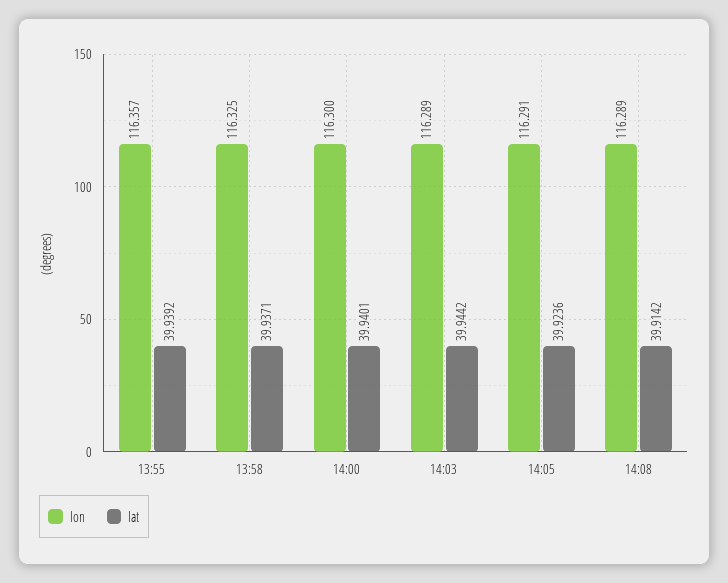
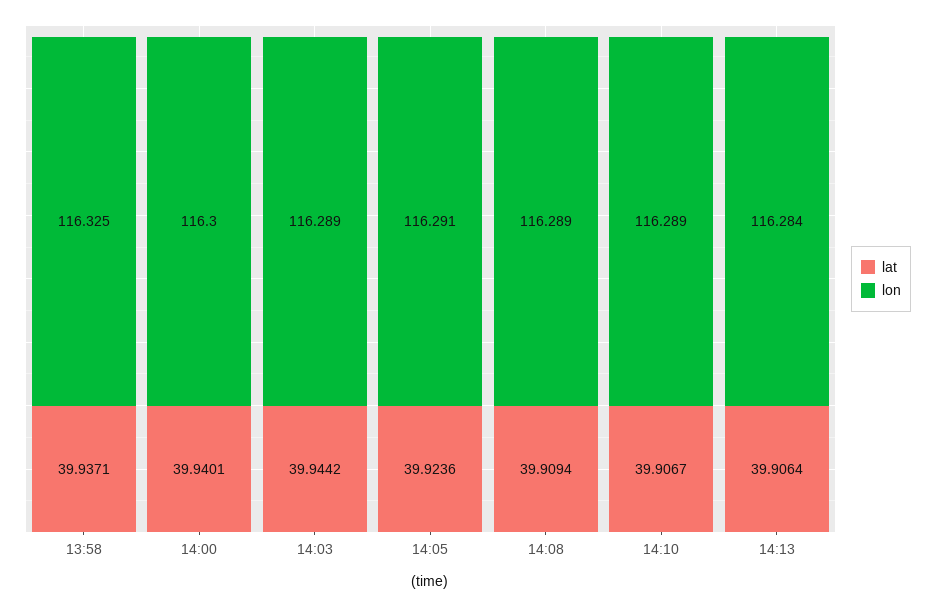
lon, 13:55: 116.357 -> none
lat, 13:55: 39.9392 -> none
lat, 14:08: 39.9142 -> 39.9094
lat, 14:10: none -> 39.9067
lon, 14:10: none -> 116.289
lat, 14:13: none -> 39.9064
lon, 14:13: none -> 116.284

